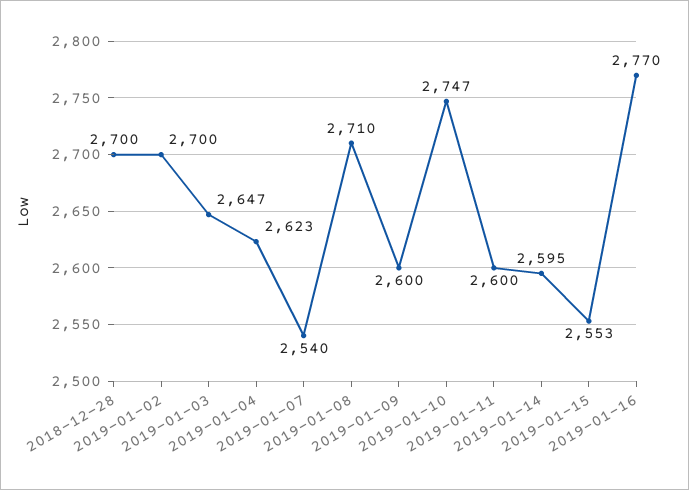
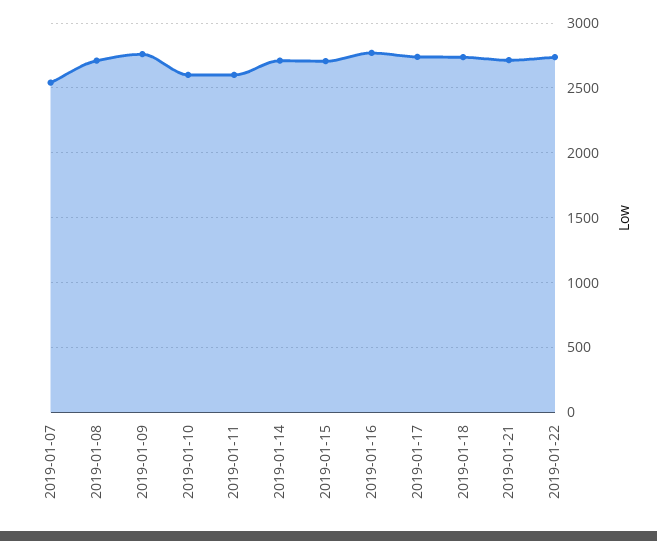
2018-12-28: 2700 -> none
2019-01-02: 2700 -> none
2019-01-03: 2647 -> none
2019-01-04: 2623 -> none
2019-01-09: 2600 -> 2750
2019-01-10: 2747 -> 2600
2019-01-14: 2595 -> 2700
2019-01-15: 2553 -> 2700
2019-01-17: none -> 2750
2019-01-18: none -> 2750
2019-01-21: none -> 2700
2019-01-22: none -> 2750

